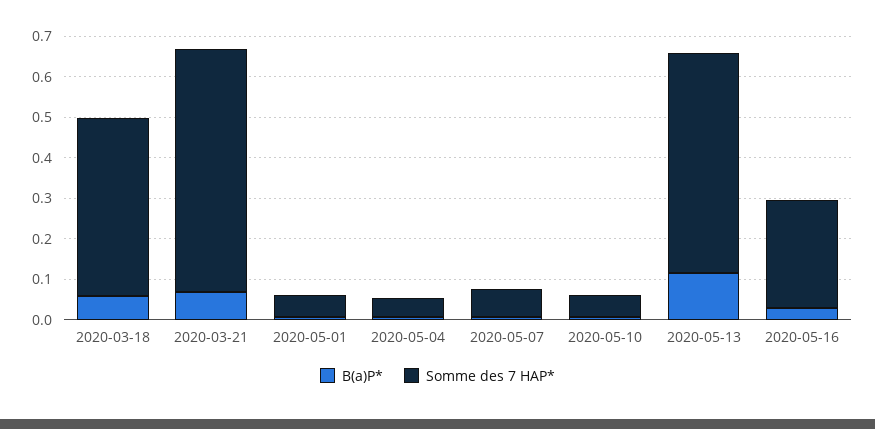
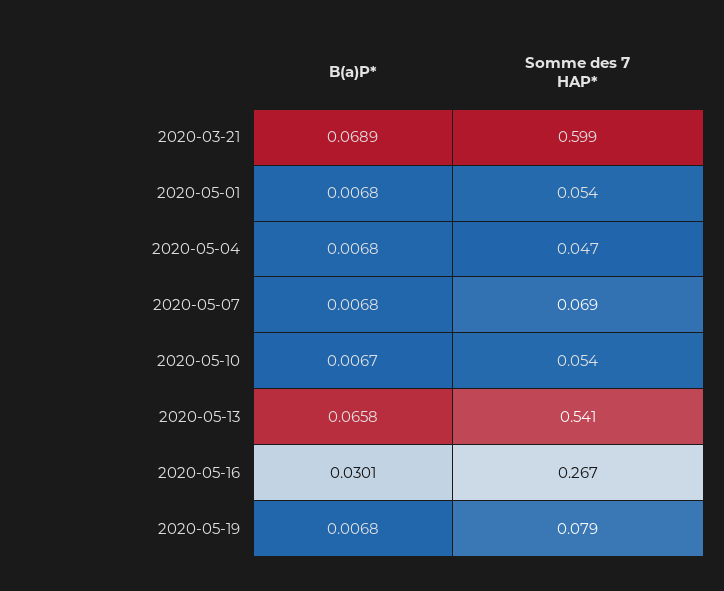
B(a)P*, 2020-03-18: 0.06 -> none
Somme des 7 HAP*, 2020-03-18: 0.44 -> none
B(a)P*, 2020-05-13: 0.12 -> 0.0658
B(a)P*, 2020-05-19: none -> 0.0068
Somme des 7 HAP*, 2020-05-19: none -> 0.079

